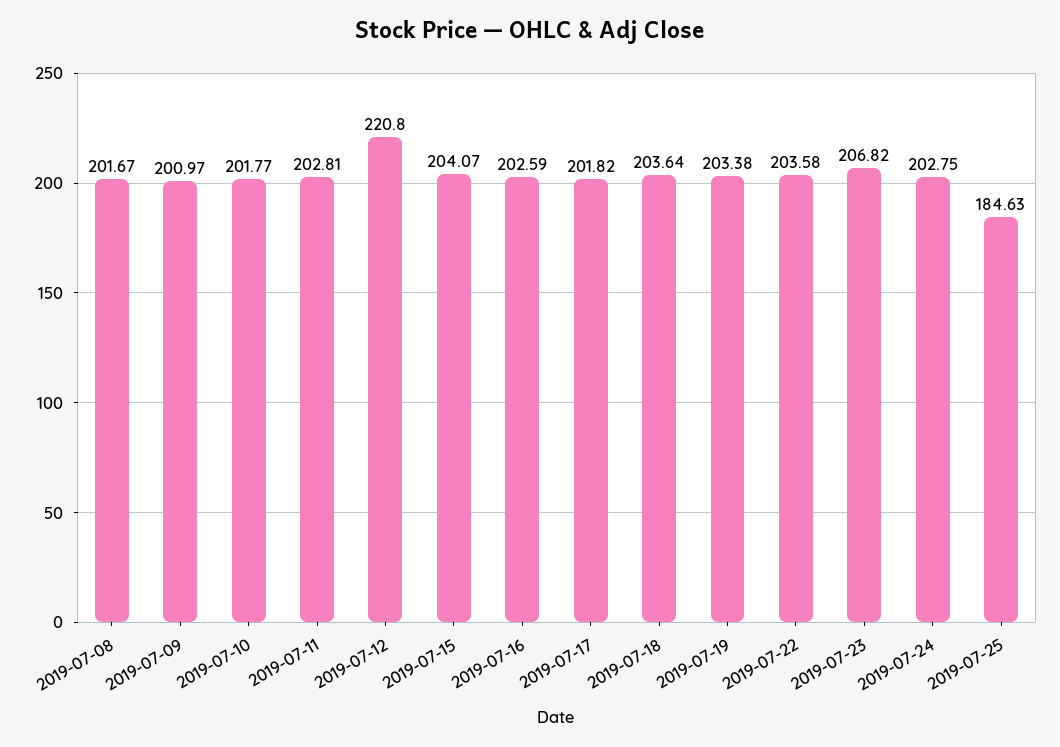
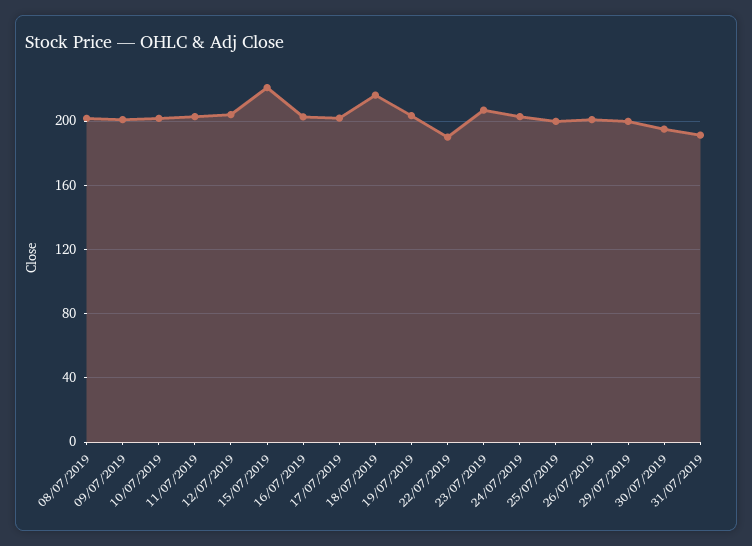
2019-07-12: 220.8 -> 205
2019-07-15: 204.07 -> 220
2019-07-18: 203.64 -> 215
2019-07-22: 203.58 -> 190
2019-07-25: 184.63 -> 200
26/07/2019: none -> 200
29/07/2019: none -> 200
30/07/2019: none -> 195
31/07/2019: none -> 190

